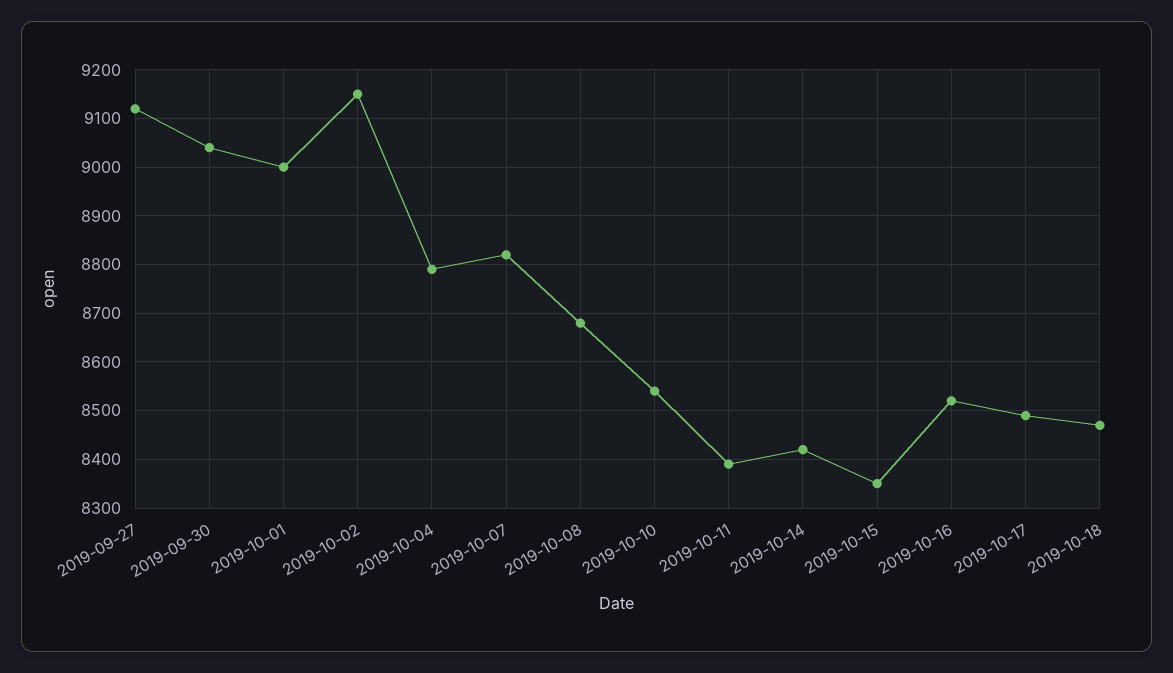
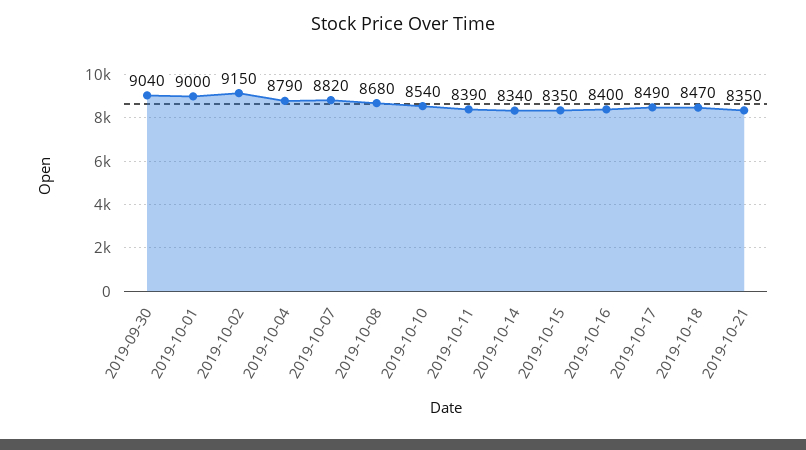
2019-09-27: 9120 -> none
2019-10-14: 8420 -> 8340
2019-10-16: 8520 -> 8400
2019-10-21: none -> 8350

